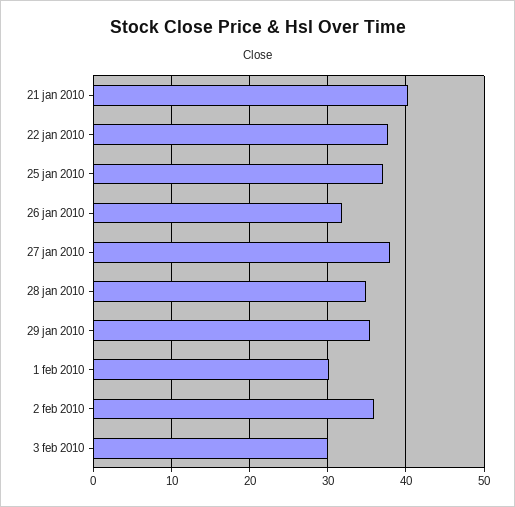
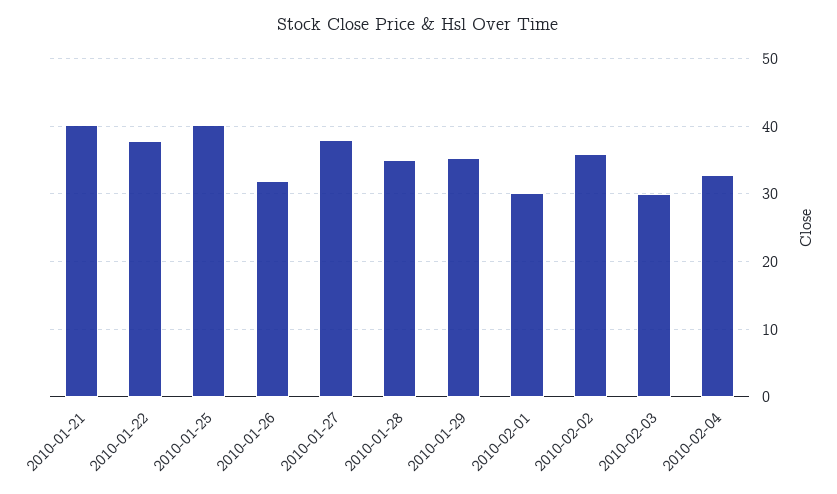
25 jan 2010: 37 -> 40
2010-02-04: none -> 33

